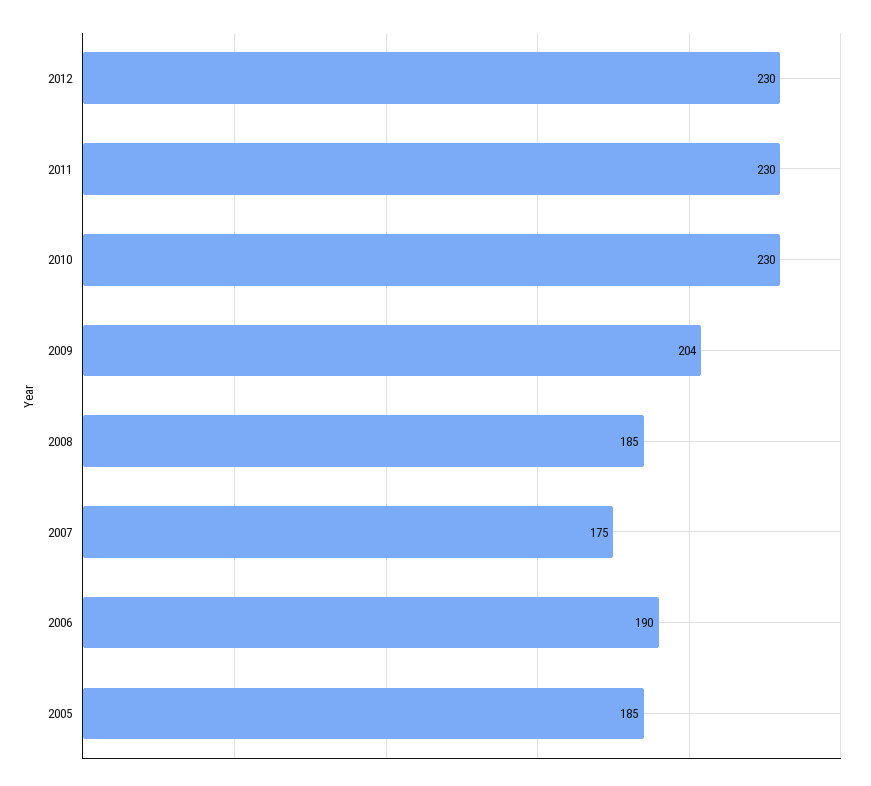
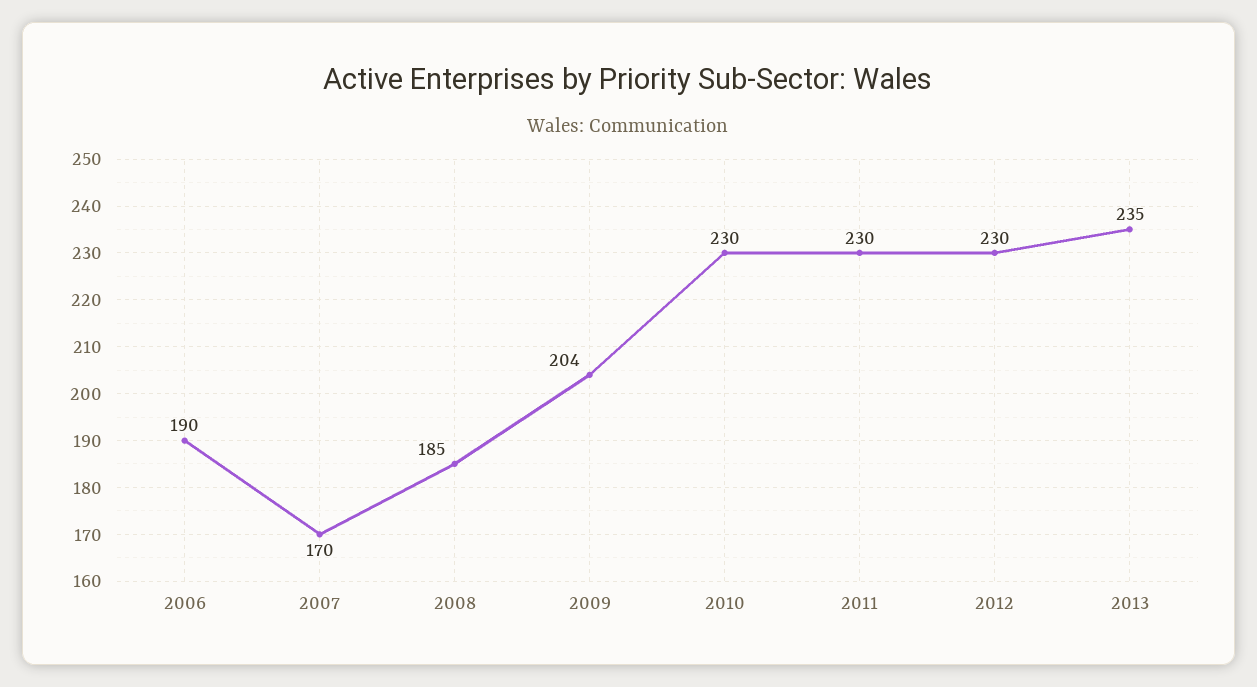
2007: 175 -> 170
2005: 185 -> none
2013: none -> 235

